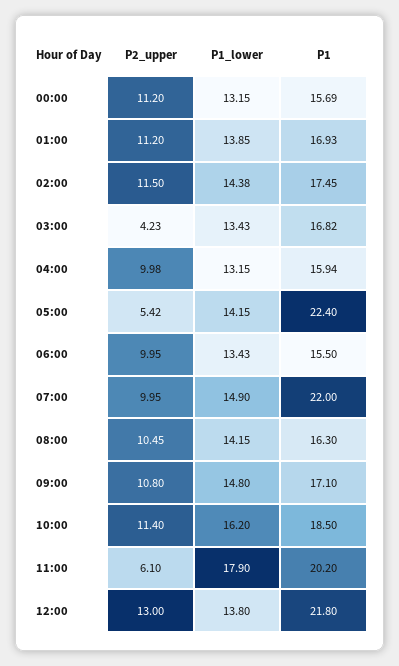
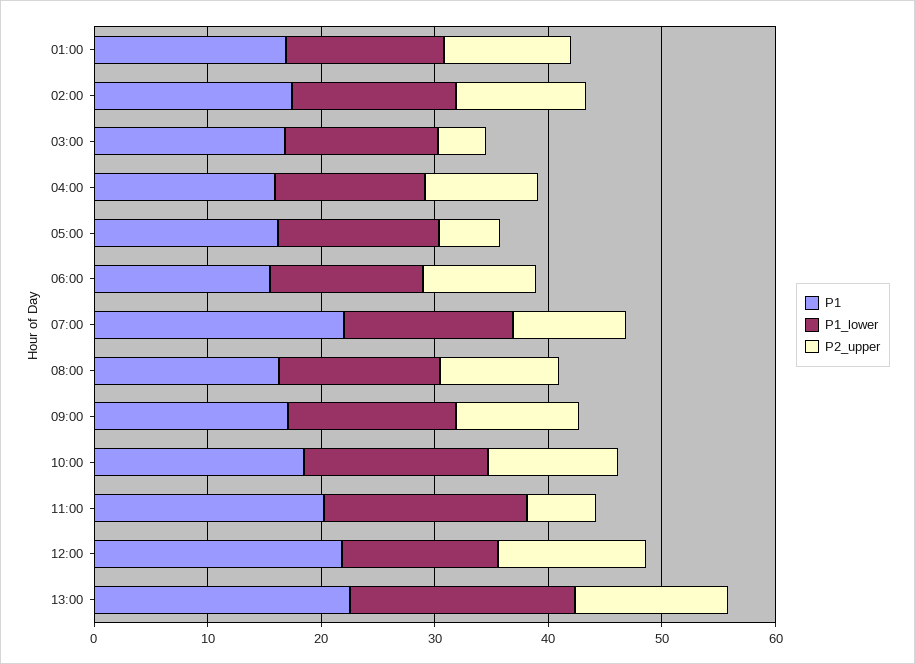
P2_upper, 00:00: 11.2 -> none
P1_lower, 00:00: 13.15 -> none
P1, 00:00: 15.69 -> none
P1, 05:00: 22.4 -> 16
P1, 13:00: none -> 22
P1_lower, 13:00: none -> 20
P2_upper, 13:00: none -> 14

